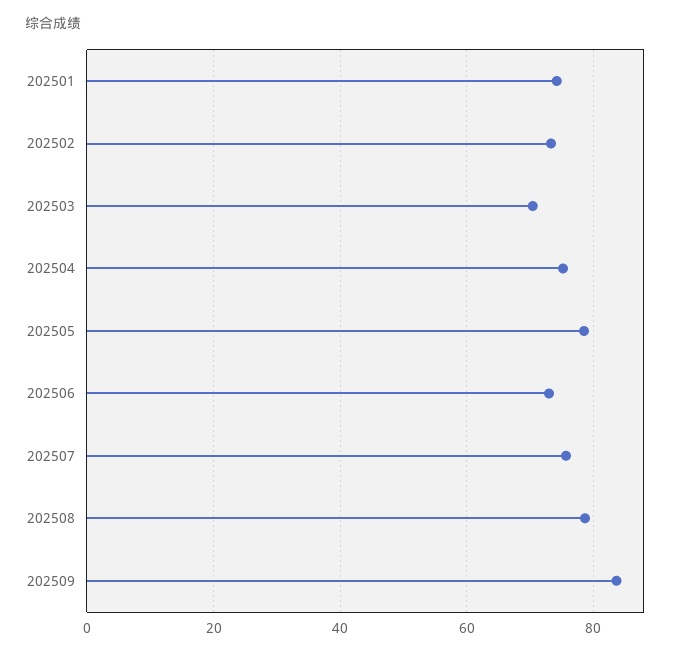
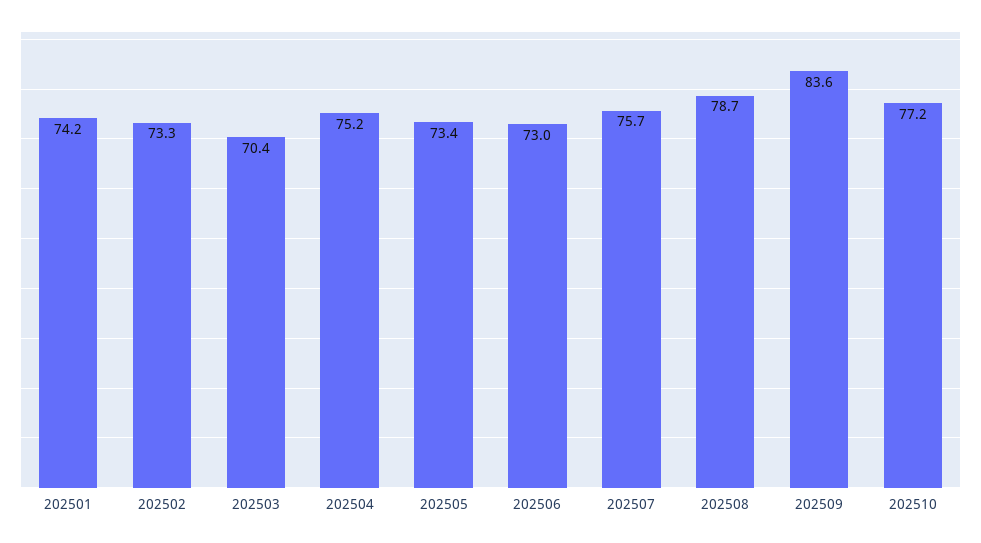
202505: 78 -> 73.4
202510: none -> 77.2

